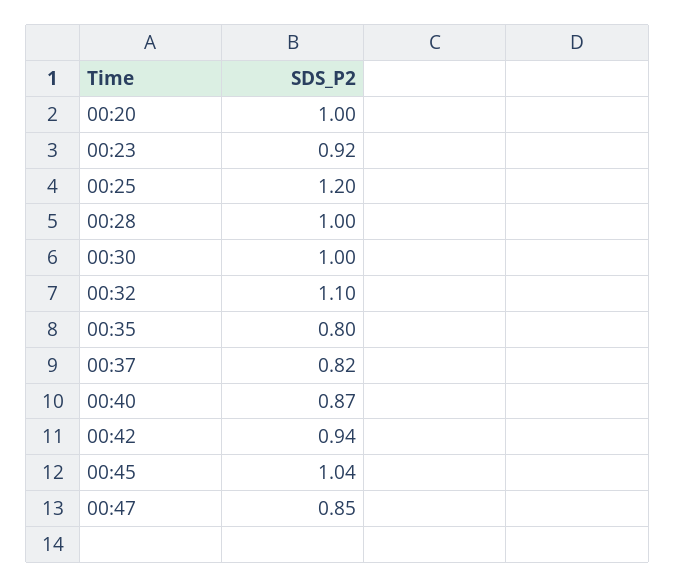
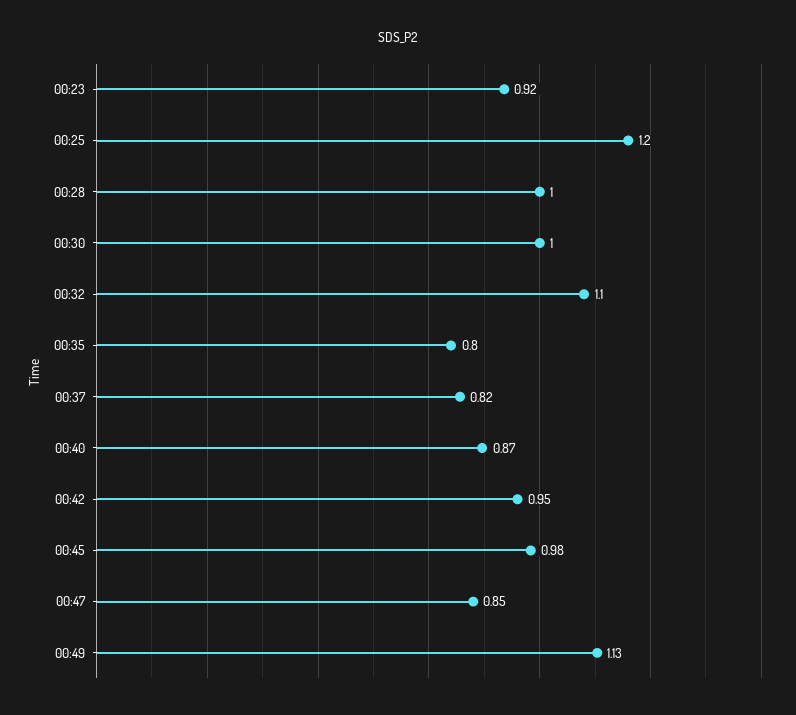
00:20: 1 -> none
00:42: 0.94 -> 0.95
00:45: 1.04 -> 0.98
00:49: none -> 1.13

